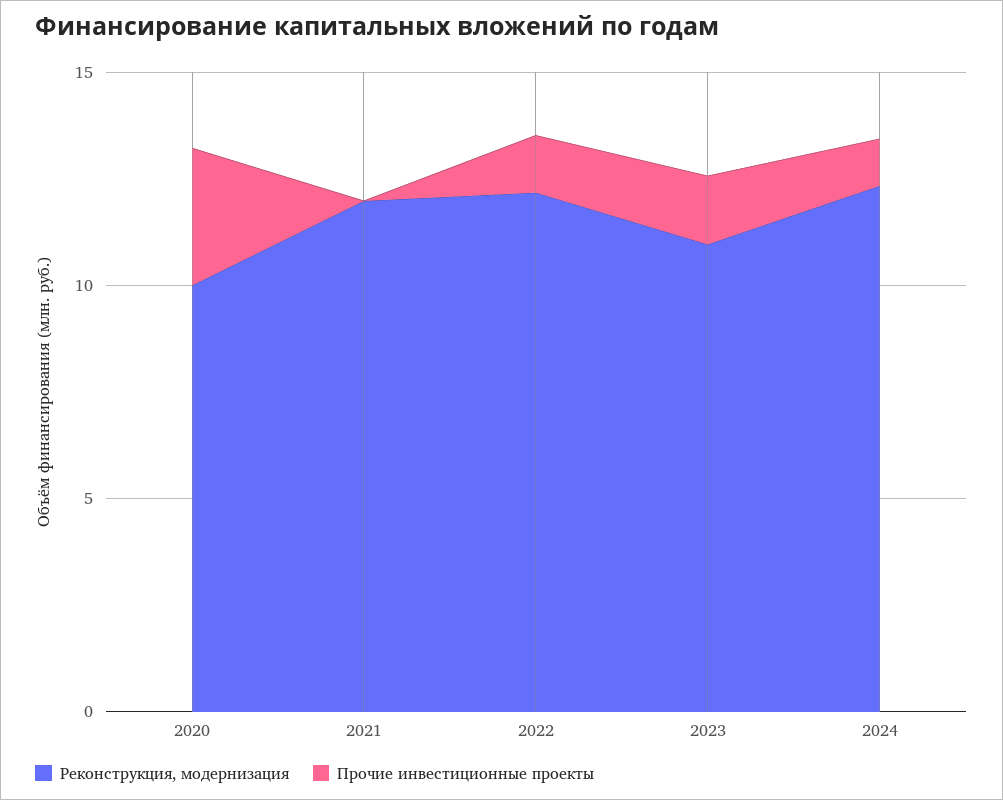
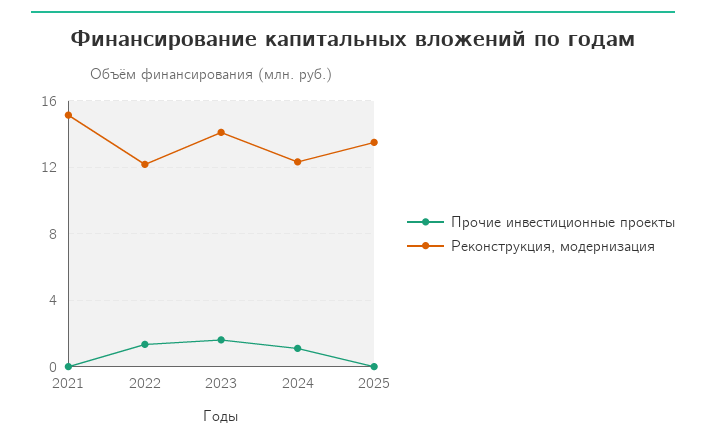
Реконструкция, модернизация, 2020: 10 -> none
Прочие инвестиционные проекты, 2020: 3 -> none
Реконструкция, модернизация, 2021: 12 -> 15
Реконструкция, модернизация, 2023: 11 -> 14
Прочие инвестиционные проекты, 2025: none -> 0
Реконструкция, модернизация, 2025: none -> 13.5

